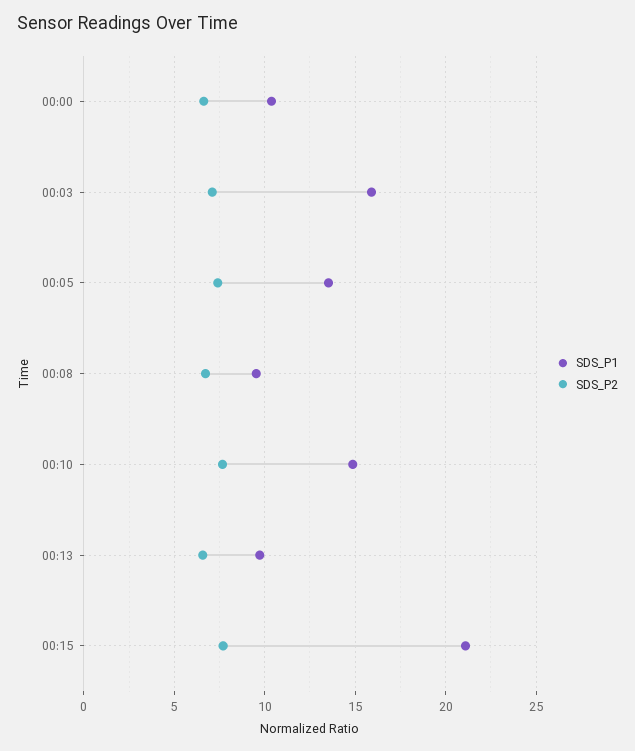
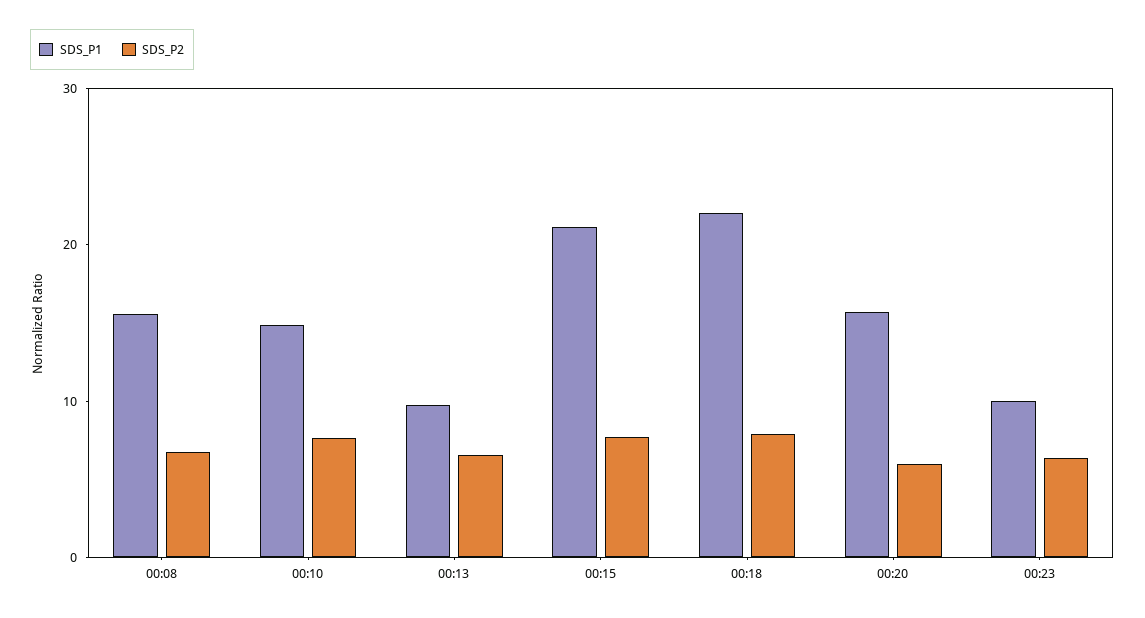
SDS_P1, 00:00: 10.5 -> none
SDS_P2, 00:00: 6.5 -> none
SDS_P1, 00:03: 16 -> none
SDS_P2, 00:03: 7 -> none
SDS_P1, 00:05: 13.5 -> none
SDS_P2, 00:05: 7.5 -> none
SDS_P1, 00:08: 9.5 -> 16
SDS_P1, 00:18: none -> 22
SDS_P2, 00:18: none -> 8
SDS_P1, 00:20: none -> 16
SDS_P2, 00:20: none -> 6
SDS_P1, 00:23: none -> 10
SDS_P2, 00:23: none -> 6

